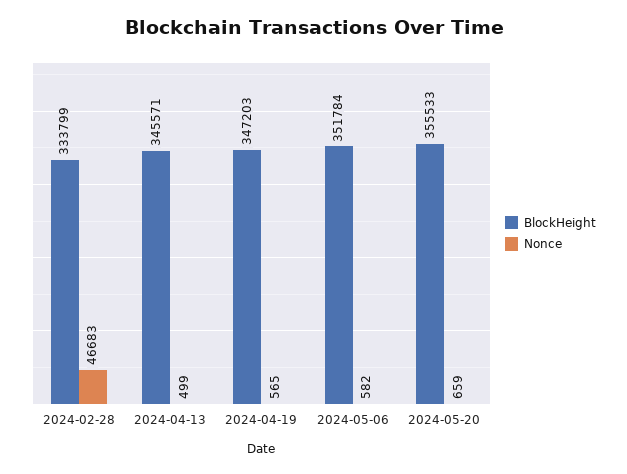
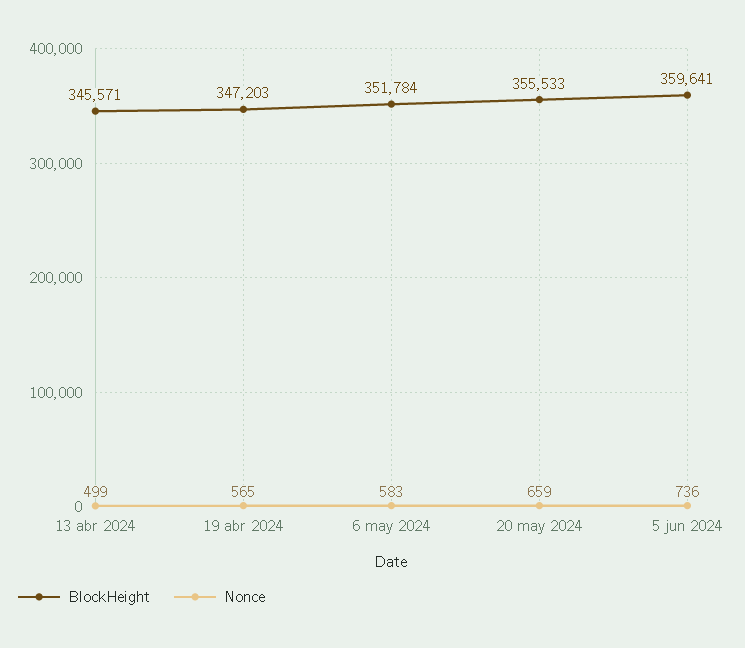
BlockHeight, 2024-02-28: 333799 -> none
Nonce, 2024-02-28: 46683 -> none
Nonce, 2024-05-06: 582 -> 583
BlockHeight, 5 jun 2024: none -> 359641
Nonce, 5 jun 2024: none -> 736

